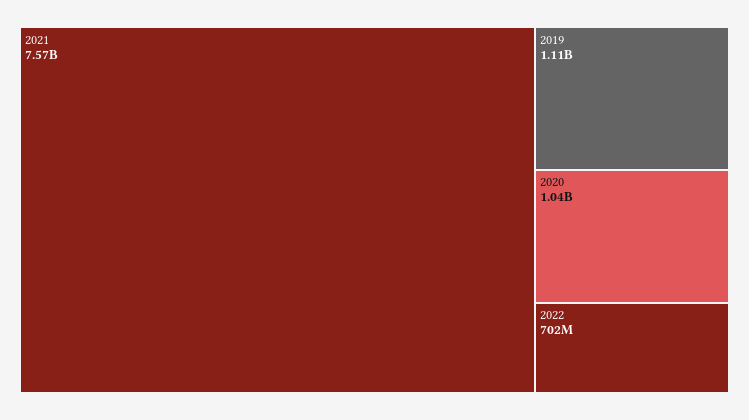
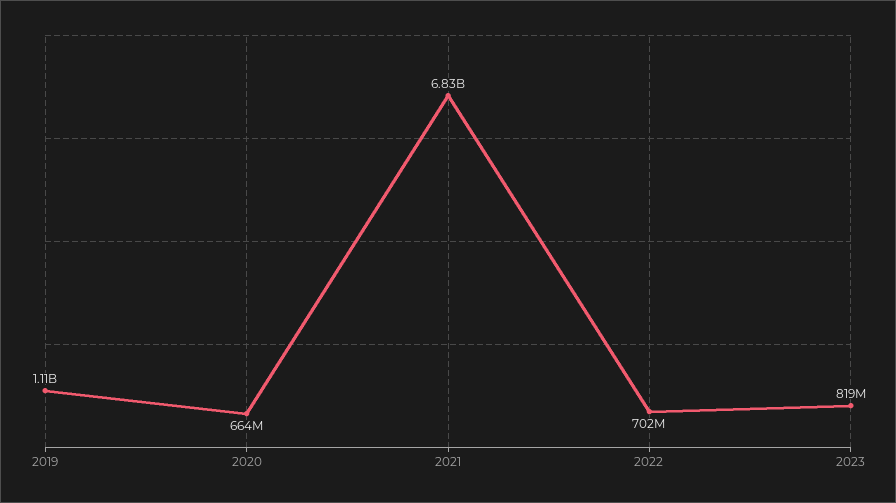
2021: 7570000000 -> 6830000000
2020: 1040000000 -> 664000000
2023: none -> 819000000

